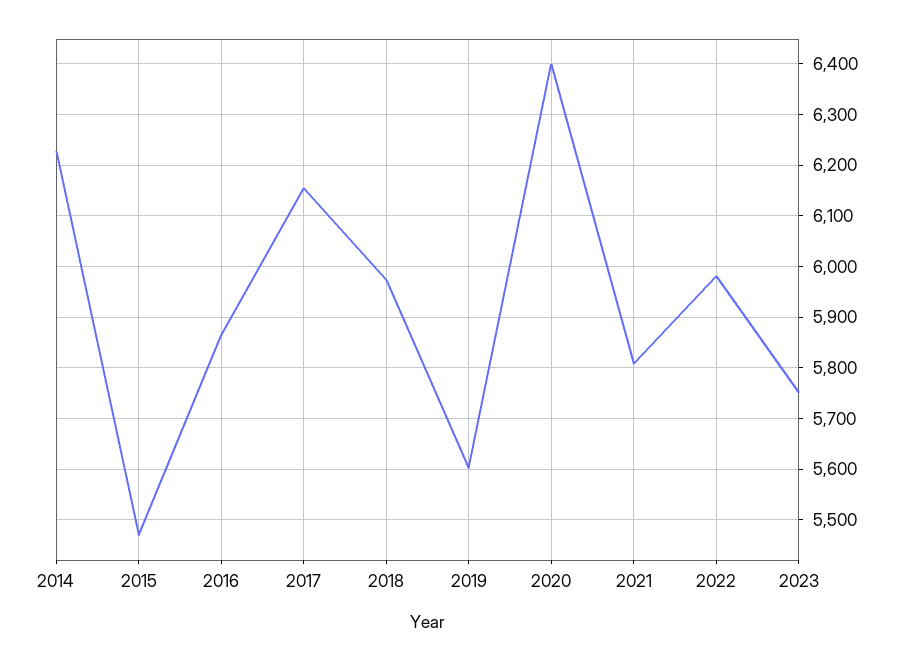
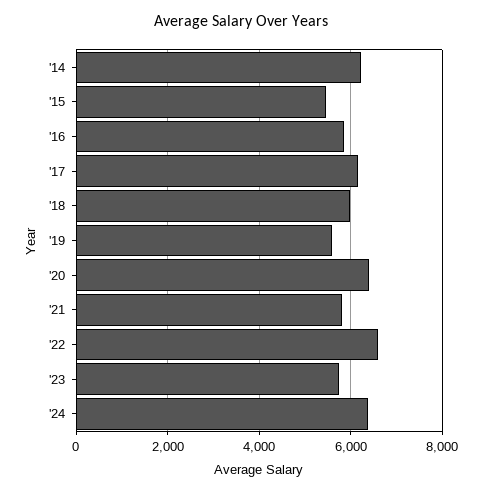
2022: 5980 -> 6600
'24: none -> 6400

